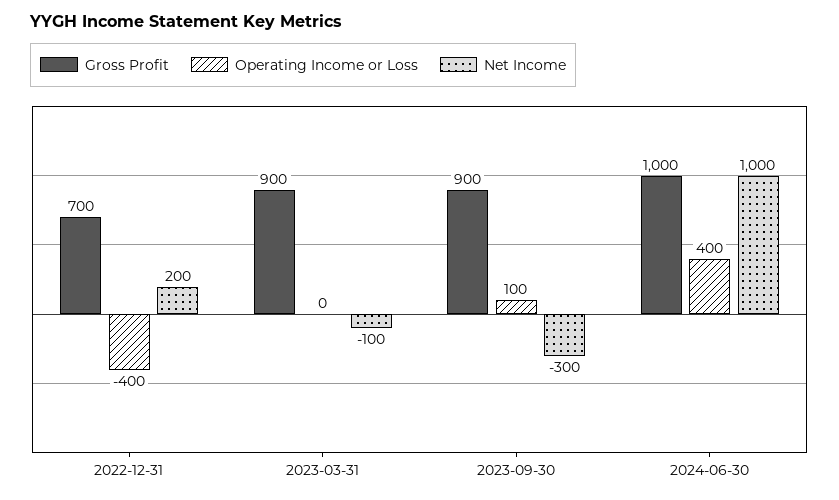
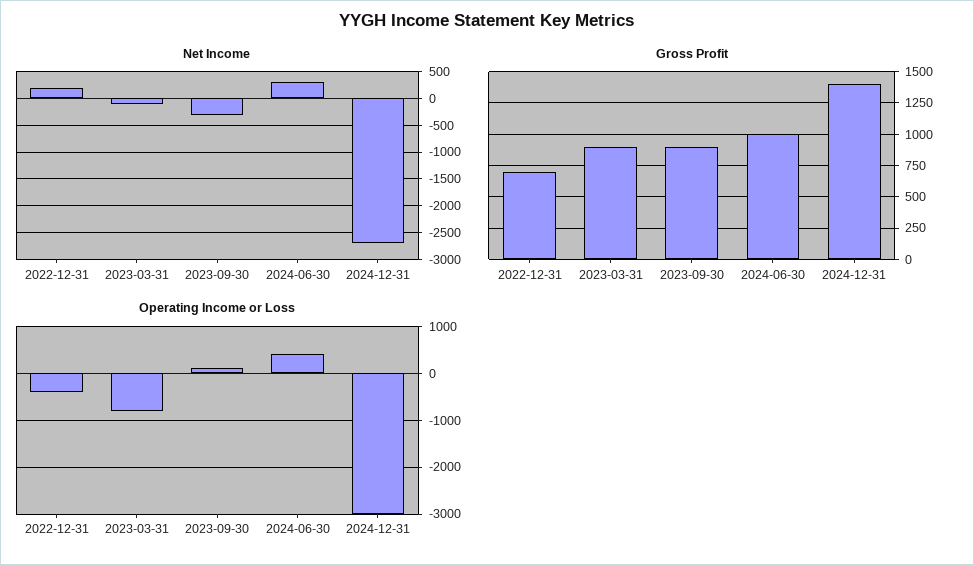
Operating Income or Loss, 2023-03-31: 0 -> -800
Net Income, 2024-06-30: 1000 -> 250
Net Income, 2024-12-31: none -> -2750
Gross Profit, 2024-12-31: none -> 1400
Operating Income or Loss, 2024-12-31: none -> -3000

